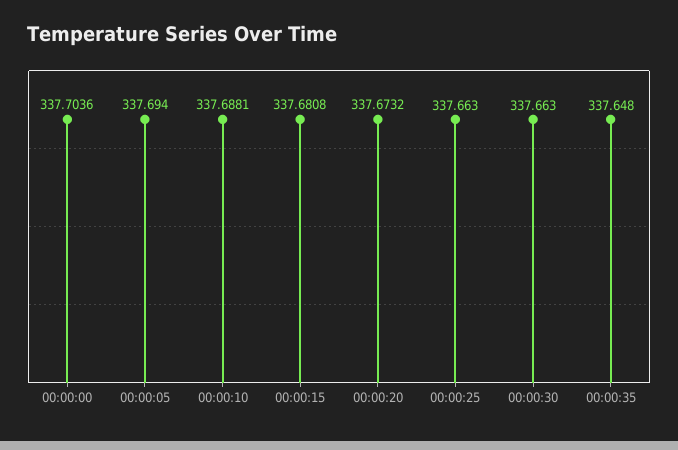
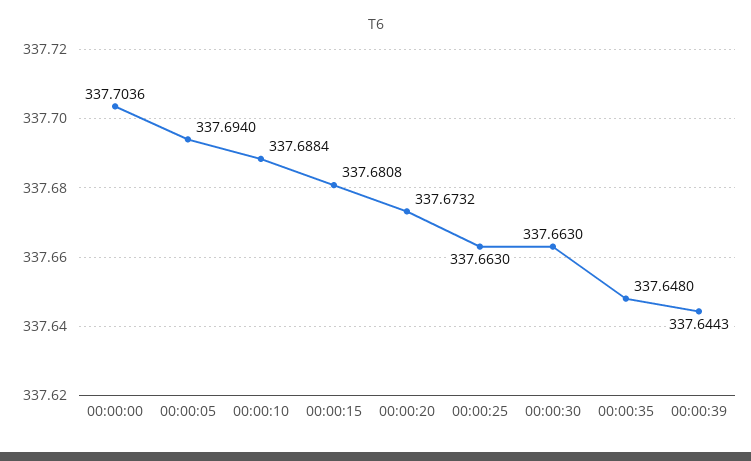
00:00:10: 337.6881 -> 337.6884
00:00:39: none -> 337.6443

